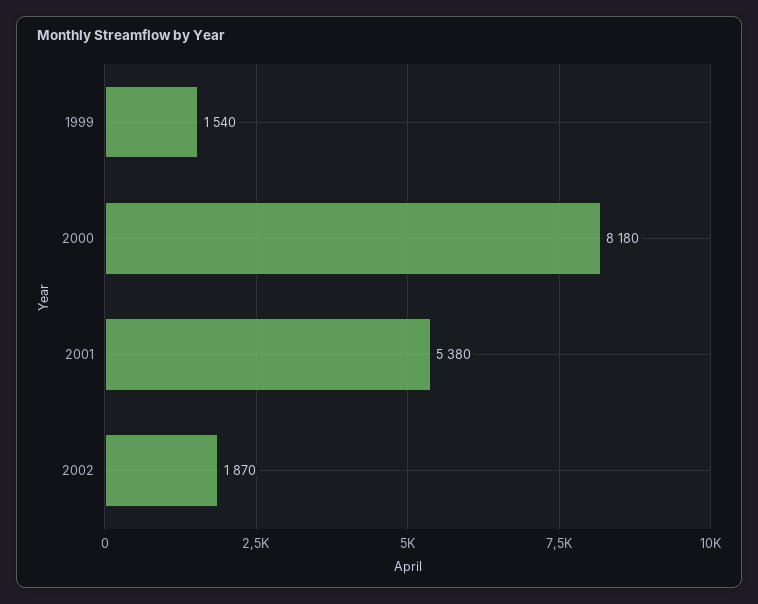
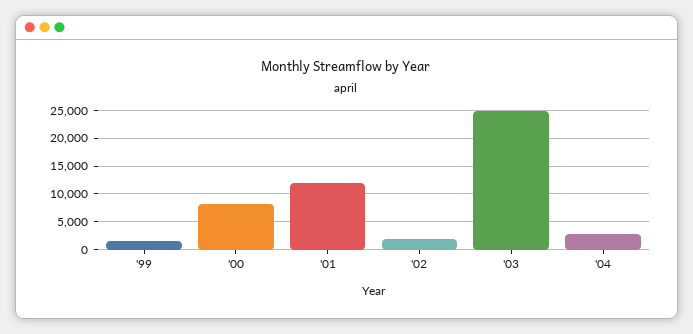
2001: 5380 -> 12500
'03: none -> 25000
'04: none -> 2500

